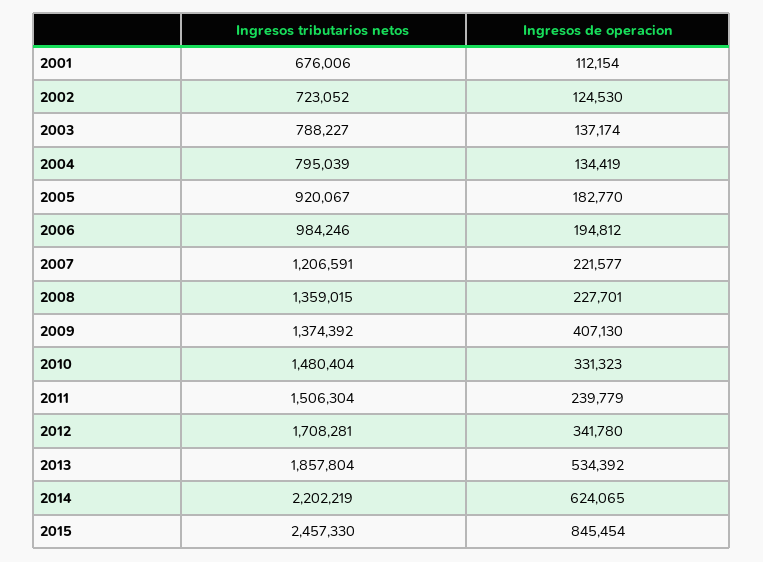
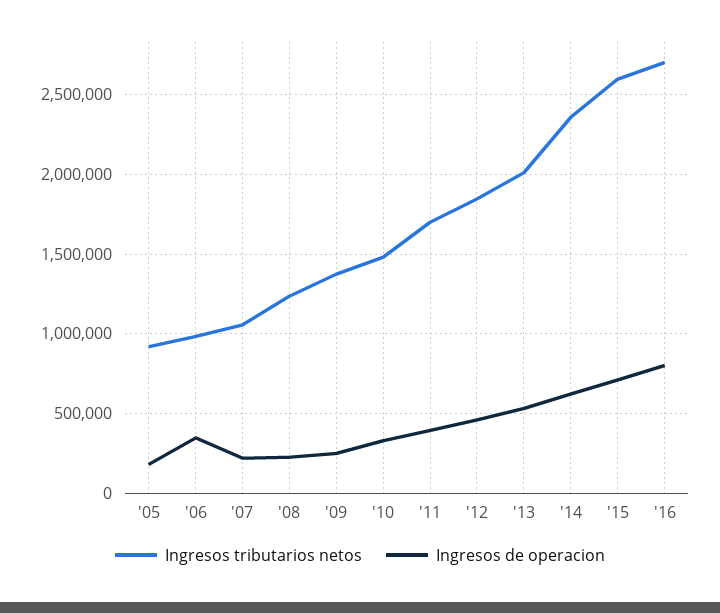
Ingresos tributarios netos, 2001: 676006 -> none
Ingresos de operacion, 2001: 112154 -> none
Ingresos tributarios netos, 2002: 723052 -> none
Ingresos de operacion, 2002: 124530 -> none
Ingresos tributarios netos, 2003: 788227 -> none
Ingresos de operacion, 2003: 137174 -> none
Ingresos tributarios netos, 2004: 795039 -> none
Ingresos de operacion, 2004: 134419 -> none
Ingresos de operacion, 2006: 194812 -> 350000
Ingresos tributarios netos, 2007: 1206591 -> 1050000
Ingresos tributarios netos, 2008: 1359015 -> 1250000
Ingresos de operacion, 2009: 407130 -> 250000
Ingresos tributarios netos, 2011: 1506304 -> 1700000
Ingresos de operacion, 2011: 239779 -> 400000
Ingresos tributarios netos, 2012: 1708281 -> 1850000
Ingresos de operacion, 2012: 341780 -> 450000
Ingresos tributarios netos, 2013: 1857804 -> 2000000
Ingresos tributarios netos, 2014: 2202219 -> 2350000
Ingresos tributarios netos, 2015: 2457330 -> 2600000
Ingresos de operacion, 2015: 845454 -> 700000
Ingresos tributarios netos, '16: none -> 2700000
Ingresos de operacion, '16: none -> 800000

